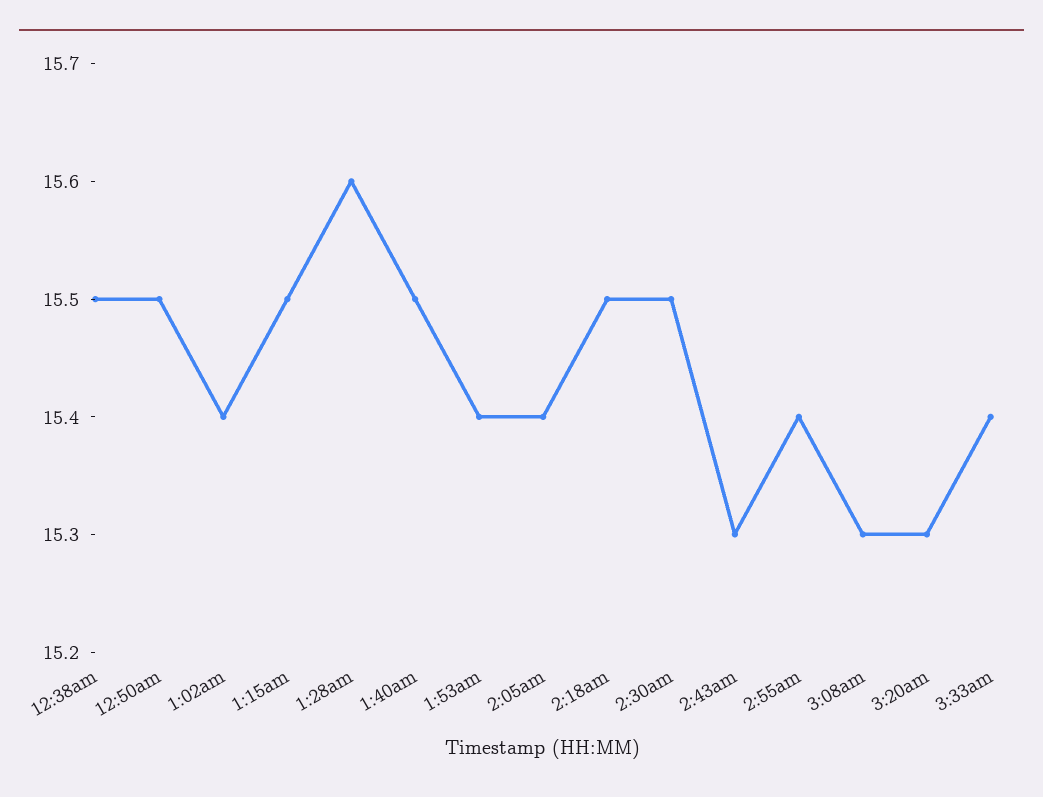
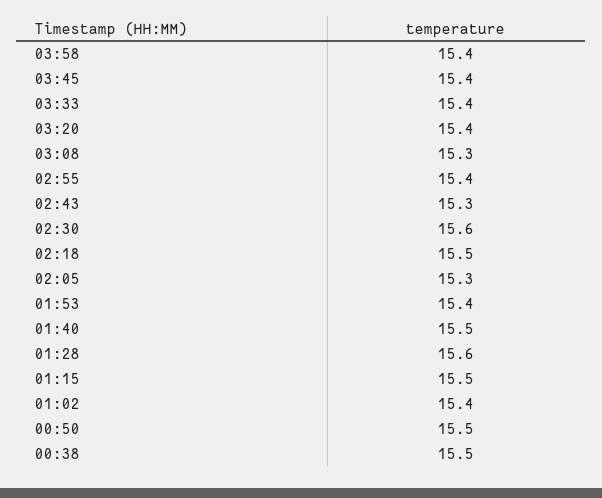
2:05am: 15.4 -> 15.3
2:30am: 15.5 -> 15.6
3:20am: 15.3 -> 15.4
03:58: none -> 15.4
03:45: none -> 15.4

